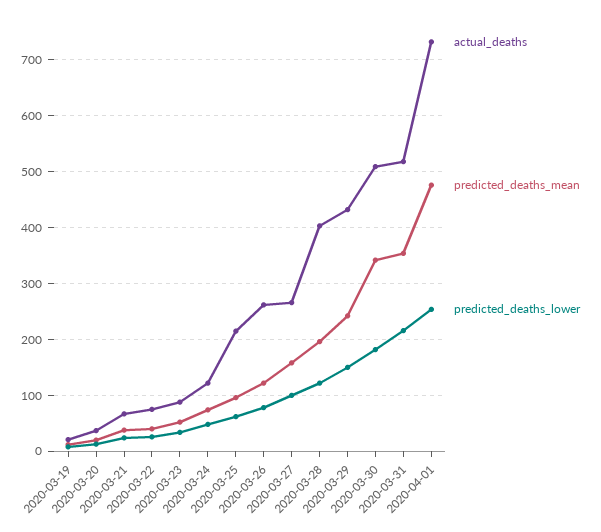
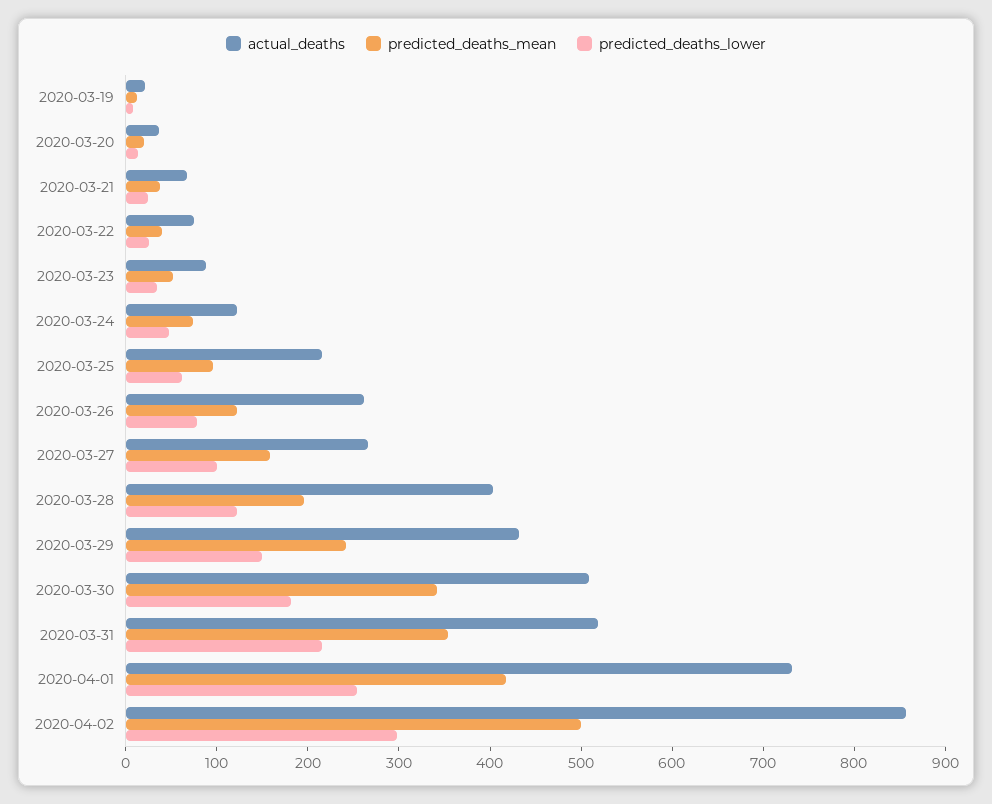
predicted_deaths_mean, 2020-04-01: 480 -> 420
actual_deaths, 2020-04-02: none -> 860
predicted_deaths_mean, 2020-04-02: none -> 500
predicted_deaths_lower, 2020-04-02: none -> 300

